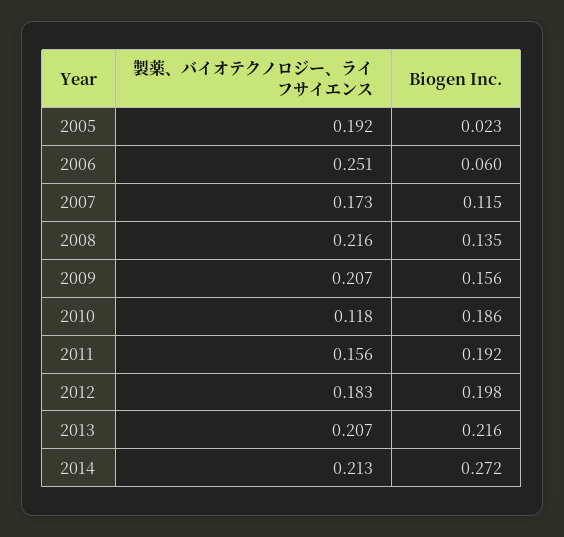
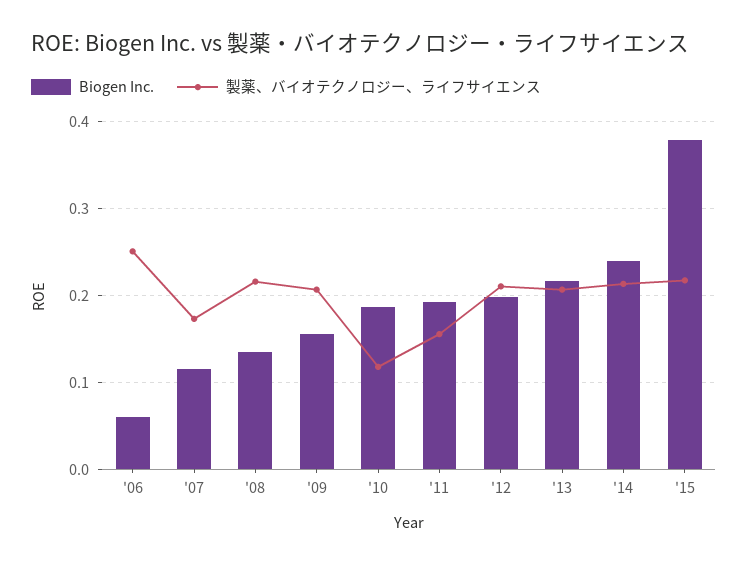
製薬、バイオテクノロジー、ライフサイエンス, 2005: 0.192 -> none
Biogen Inc., 2005: 0.023 -> none
製薬、バイオテクノロジー、ライフサイエンス, 2012: 0.183 -> 0.21
Biogen Inc., 2014: 0.272 -> 0.24
Biogen Inc., '15: none -> 0.38
製薬、バイオテクノロジー、ライフサイエンス, '15: none -> 0.22

